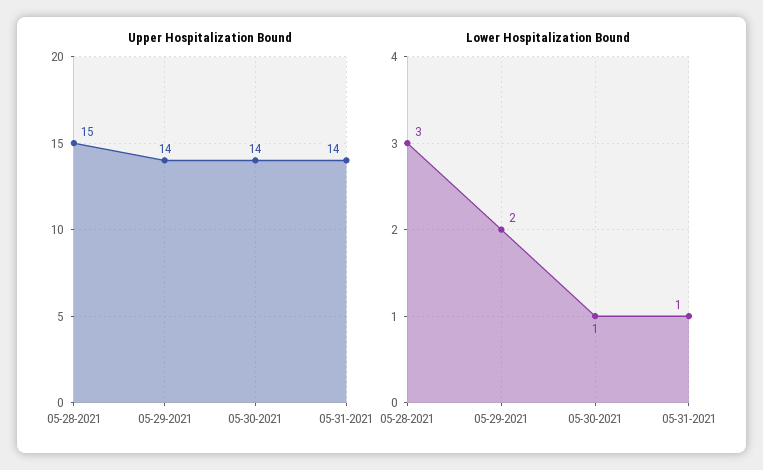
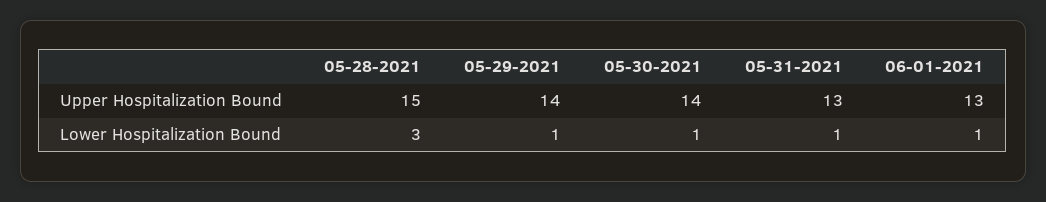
Upper Hospitalization Bound, 05-31-2021: 14 -> 13
Lower Hospitalization Bound, 05-29-2021: 2 -> 1
Upper Hospitalization Bound, 06-01-2021: none -> 13
Lower Hospitalization Bound, 06-01-2021: none -> 1

